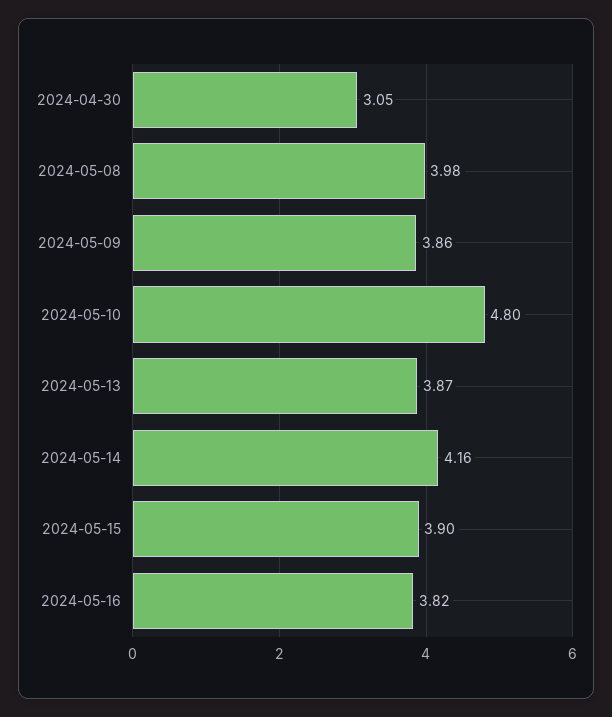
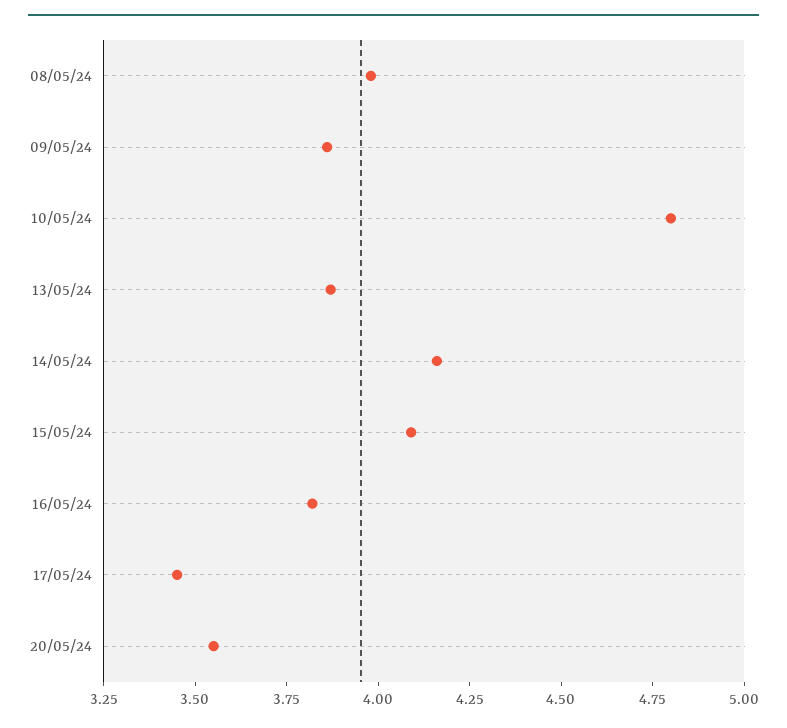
2024-04-30: 3.05 -> none
2024-05-15: 3.9 -> 4.1
17/05/24: none -> 3.45
20/05/24: none -> 3.55

